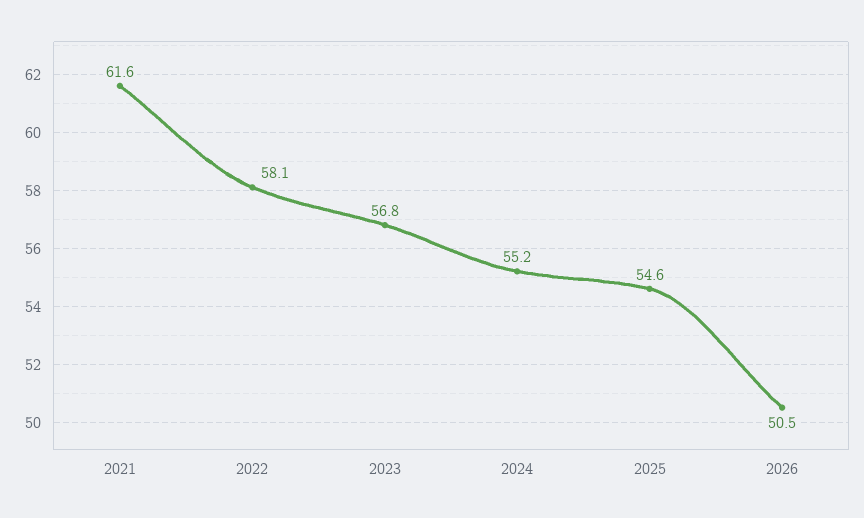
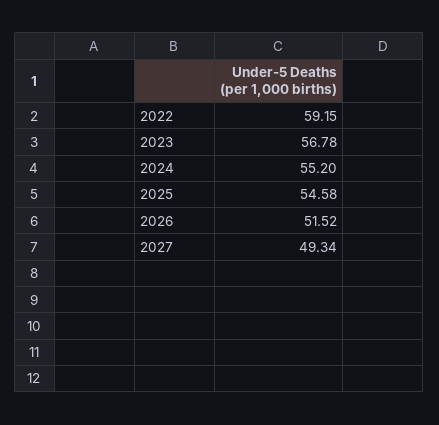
2021: 61.6 -> none
2022: 58.1 -> 59.15
2026: 50.5 -> 51.52
2027: none -> 49.34

